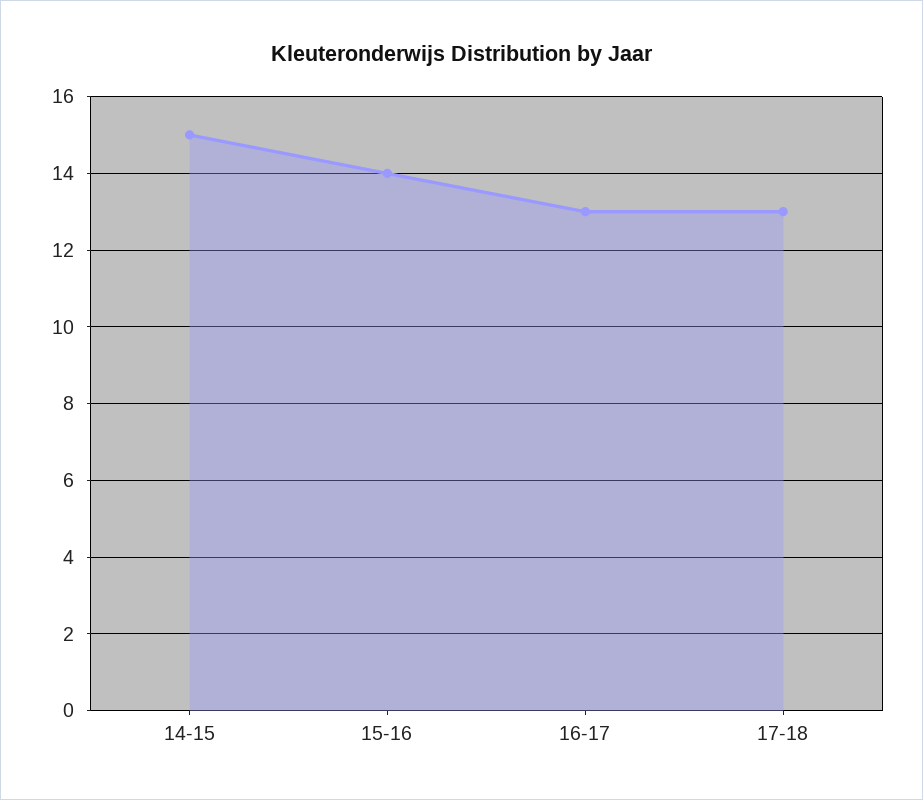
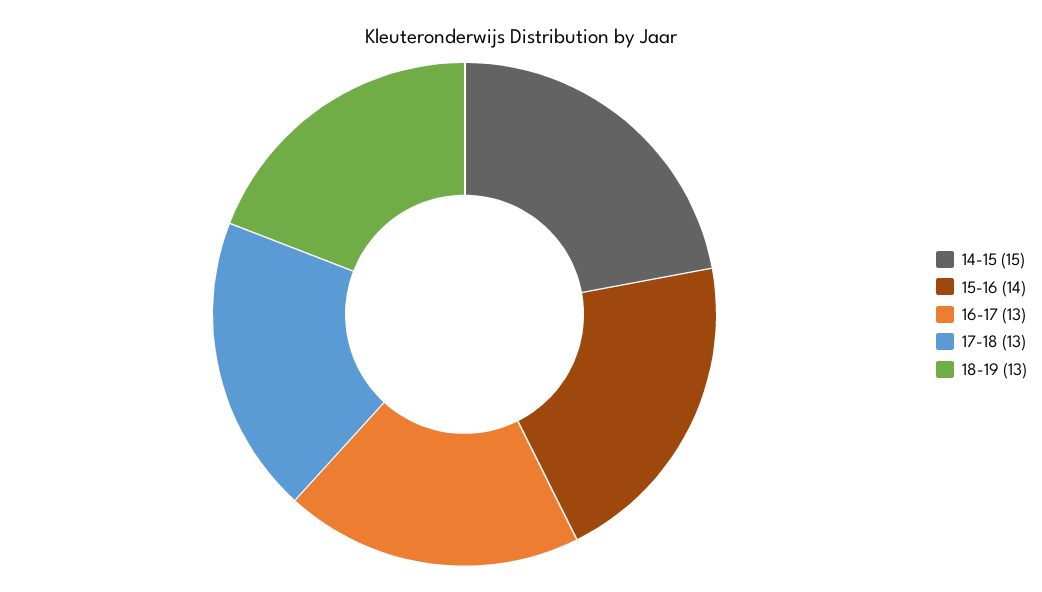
18-19: none -> 13

